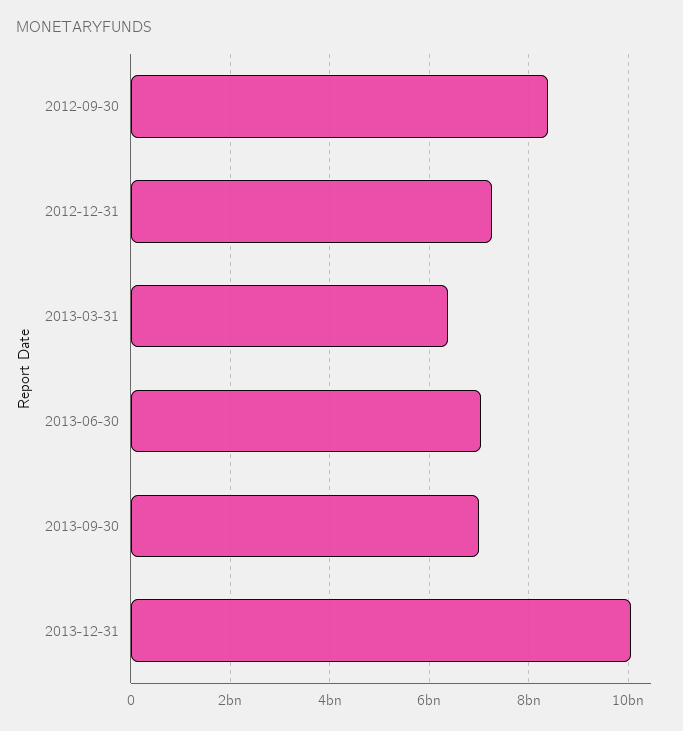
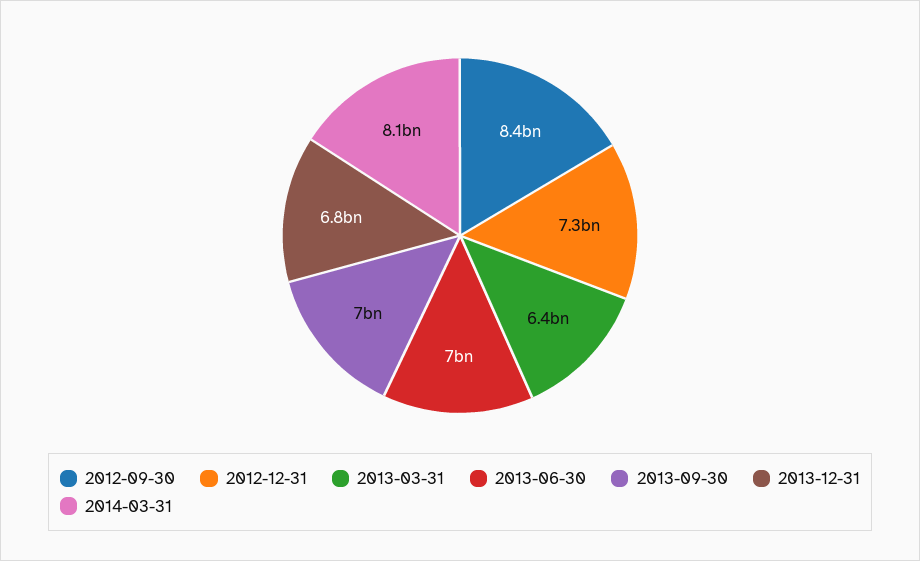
2013-12-31: 10000000000 -> 6800000000
2014-03-31: none -> 8100000000

